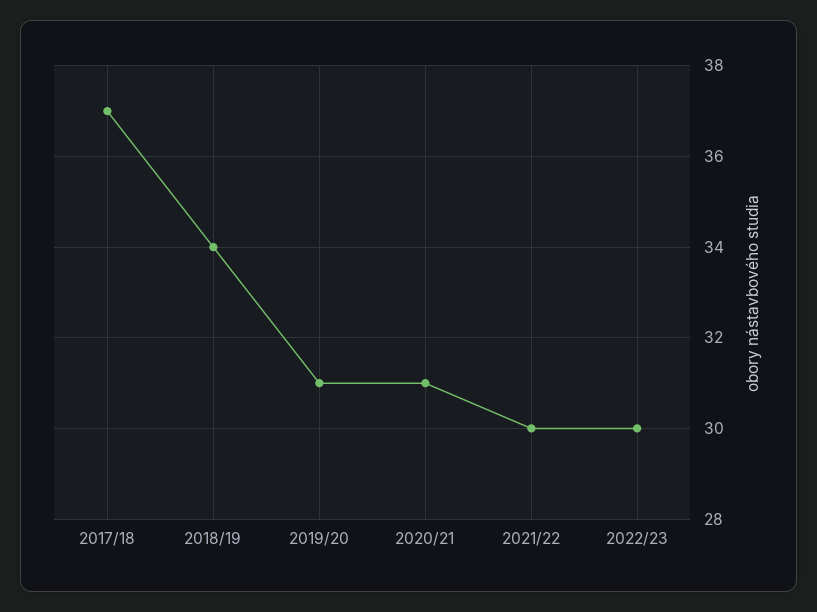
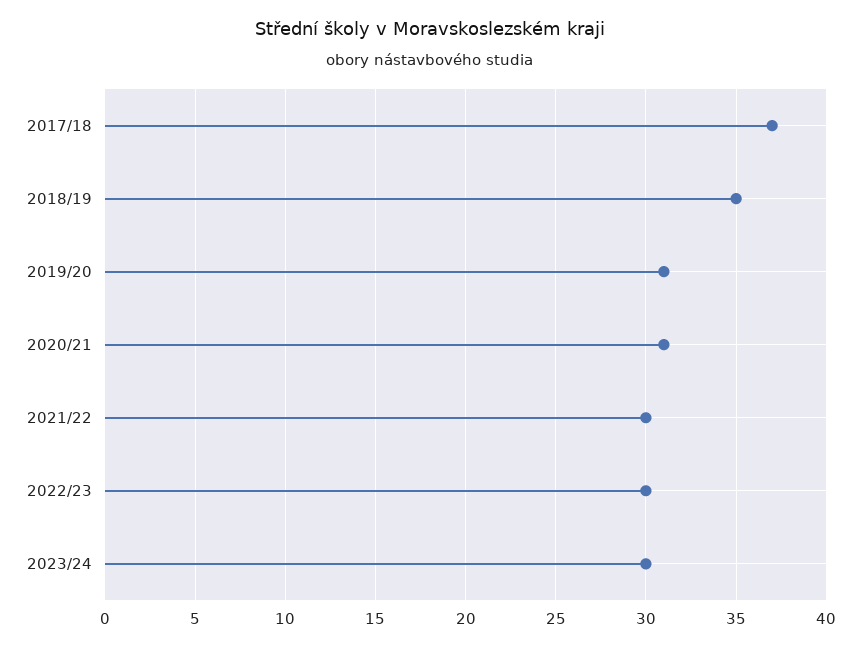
2018/19: 34 -> 35
2023/24: none -> 30

